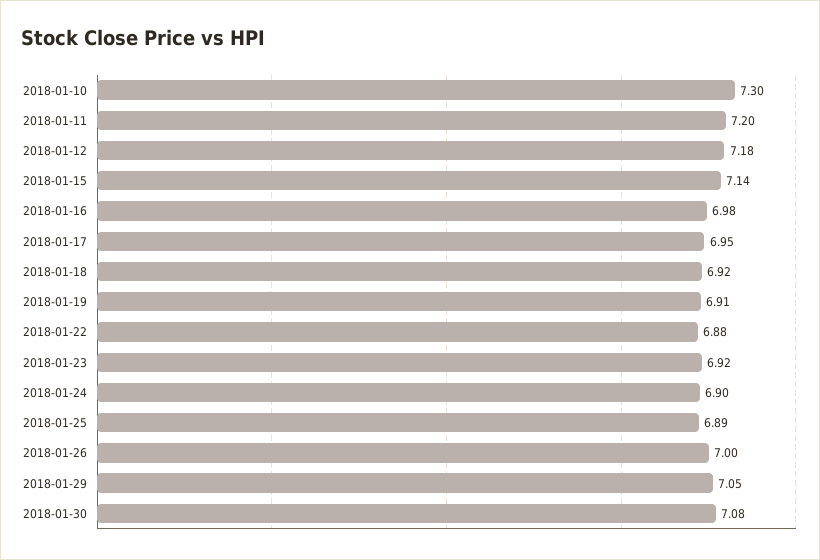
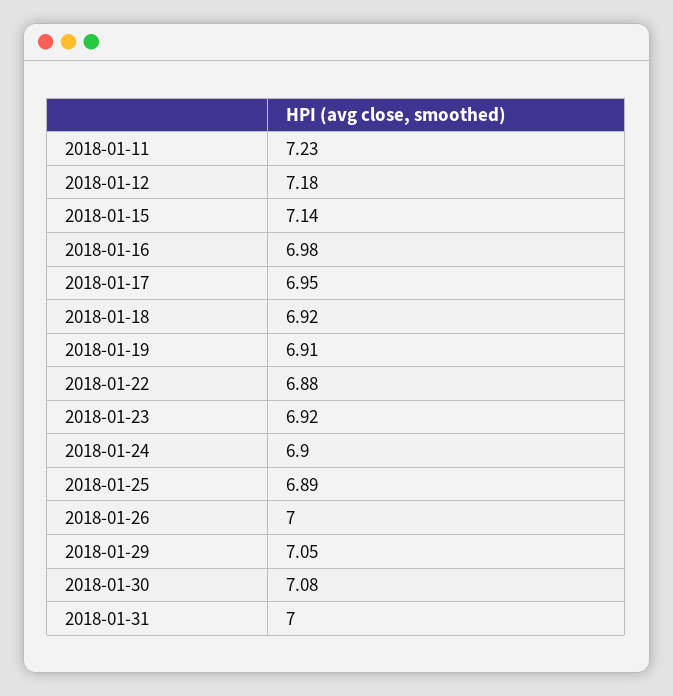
2018-01-10: 7.3 -> none
2018-01-11: 7.2 -> 7.23
2018-01-31: none -> 7

